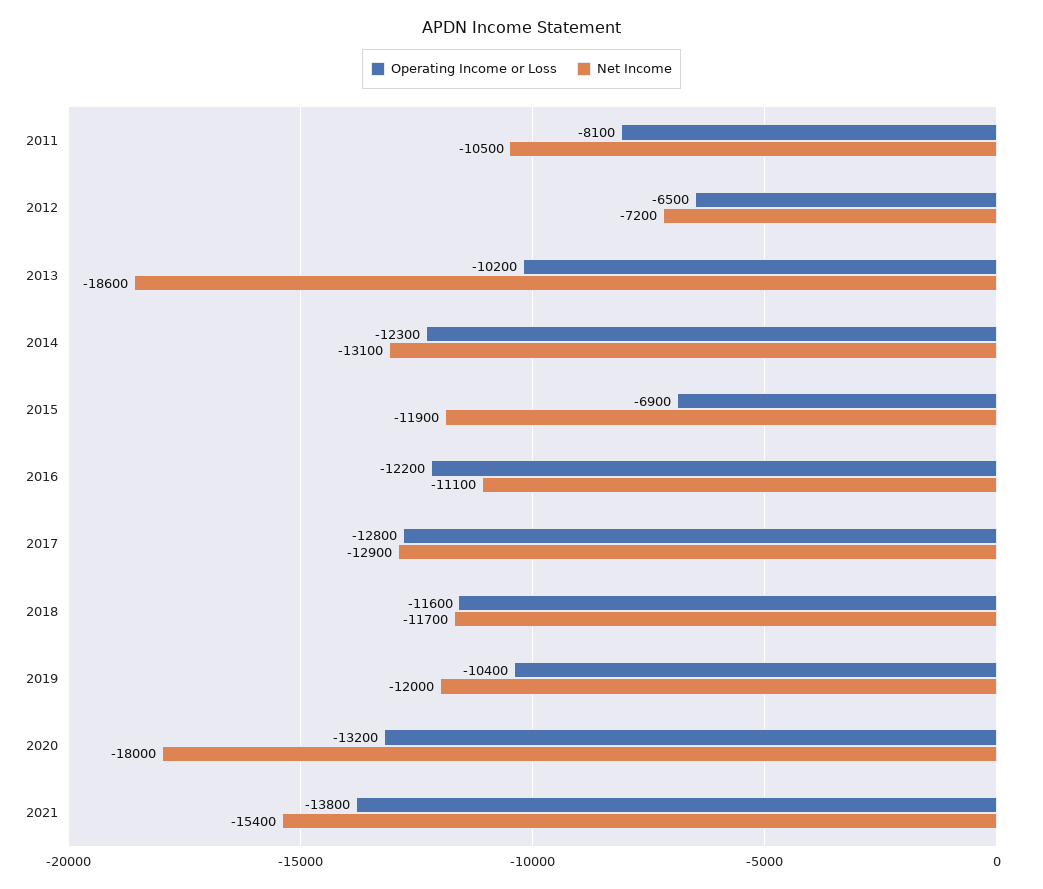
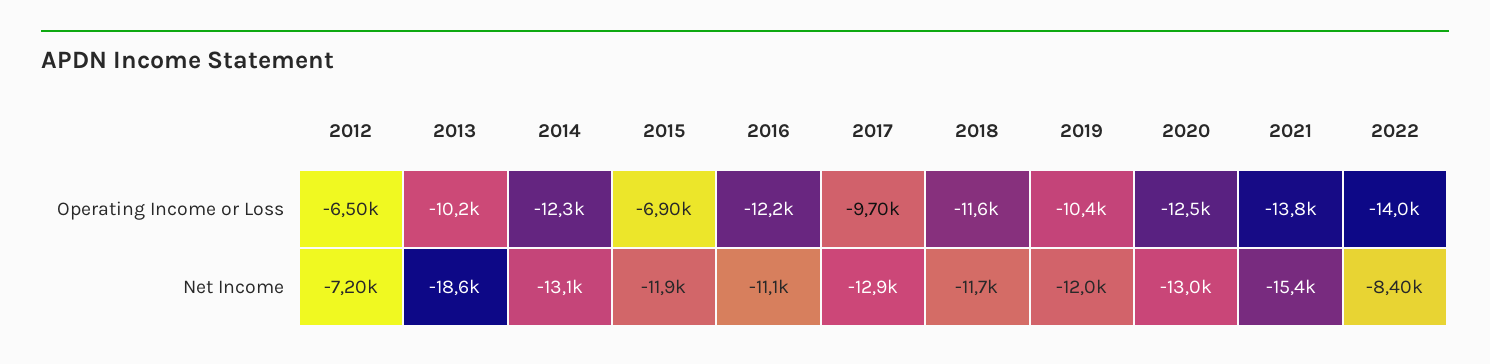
Operating Income or Loss, 2011: -8100 -> none
Net Income, 2011: -10500 -> none
Operating Income or Loss, 2017: -12800 -> -9700
Operating Income or Loss, 2020: -13200 -> -12500
Net Income, 2020: -18000 -> -13000
Operating Income or Loss, 2022: none -> -14000
Net Income, 2022: none -> -8400

